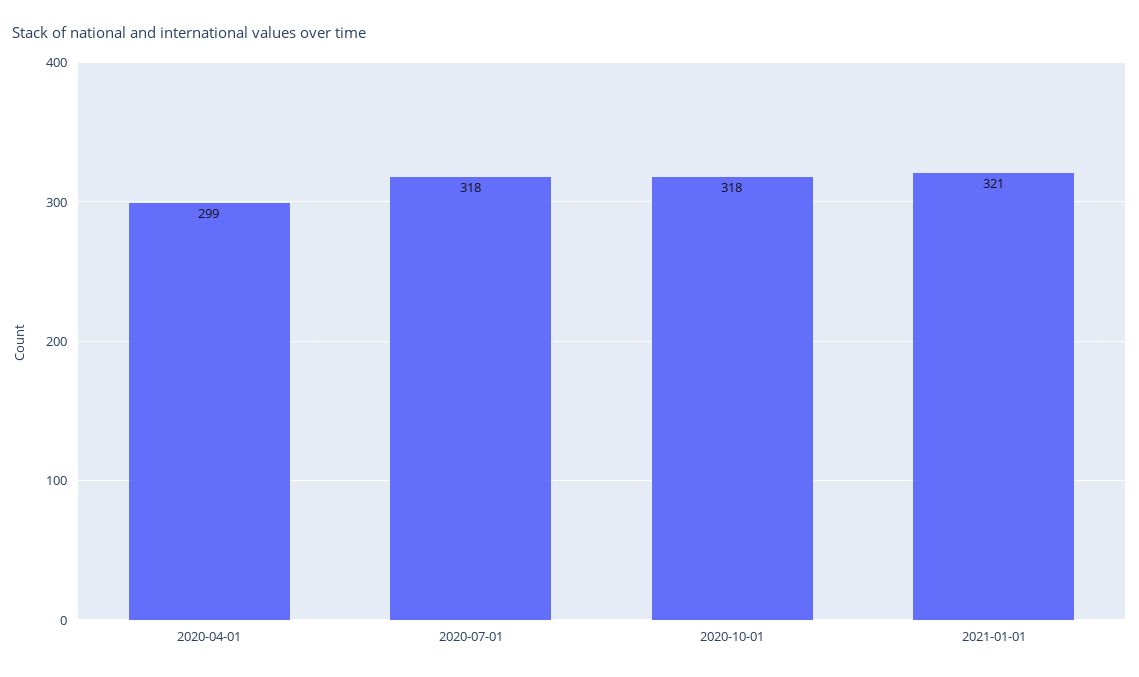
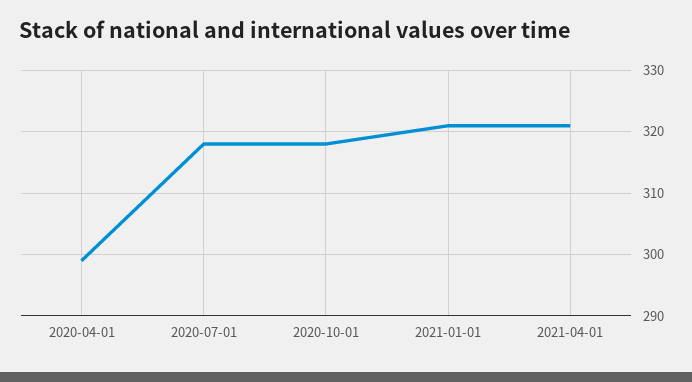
2021-04-01: none -> 321

